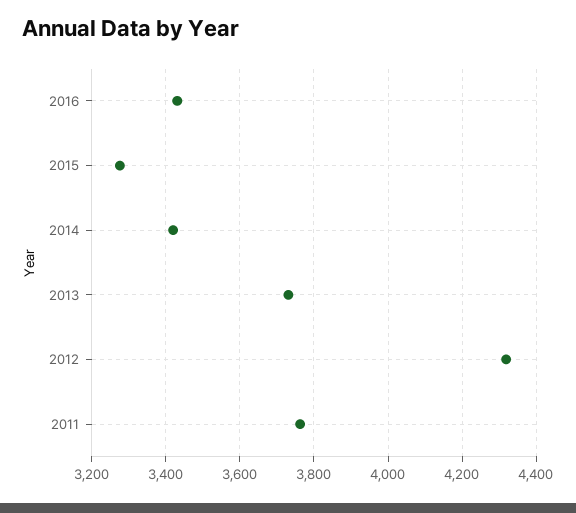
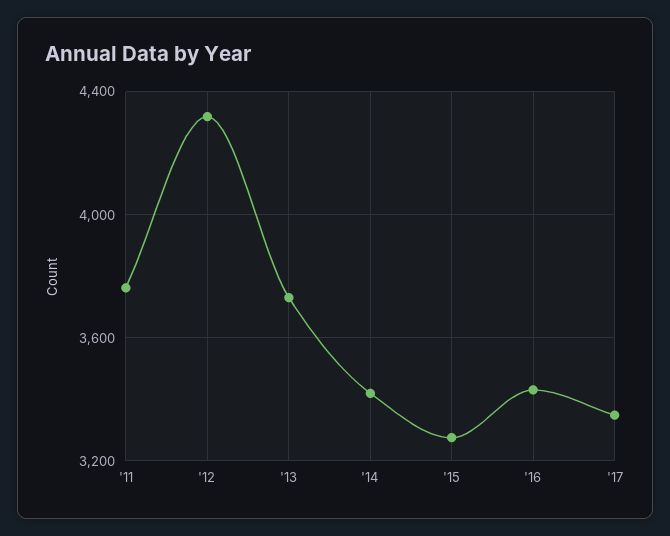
'17: none -> 3350

